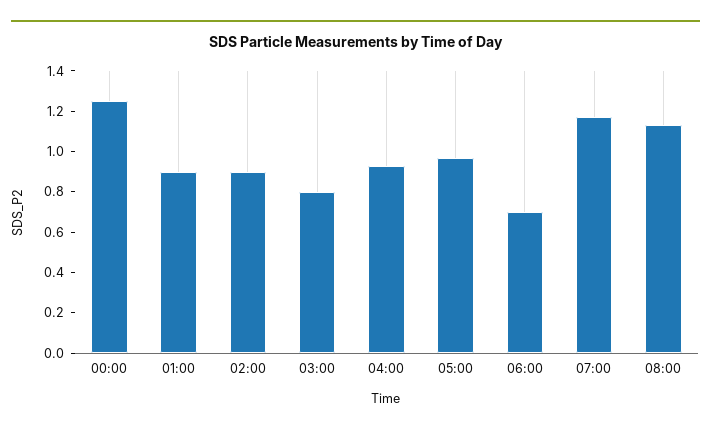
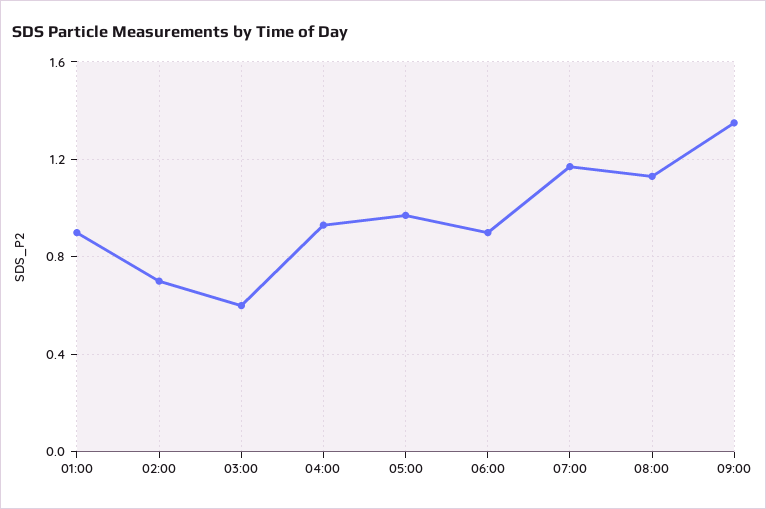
00:00: 1.25 -> none
02:00: 0.9 -> 0.7
03:00: 0.8 -> 0.6
06:00: 0.7 -> 0.9
09:00: none -> 1.35

